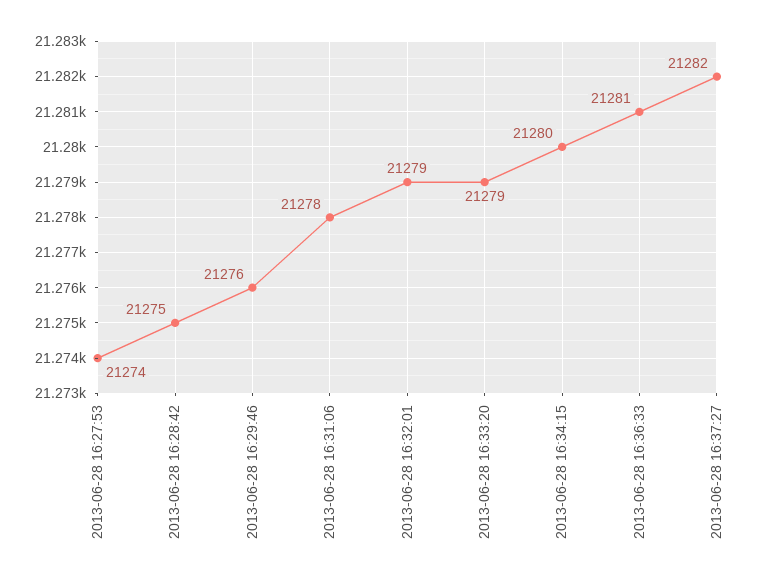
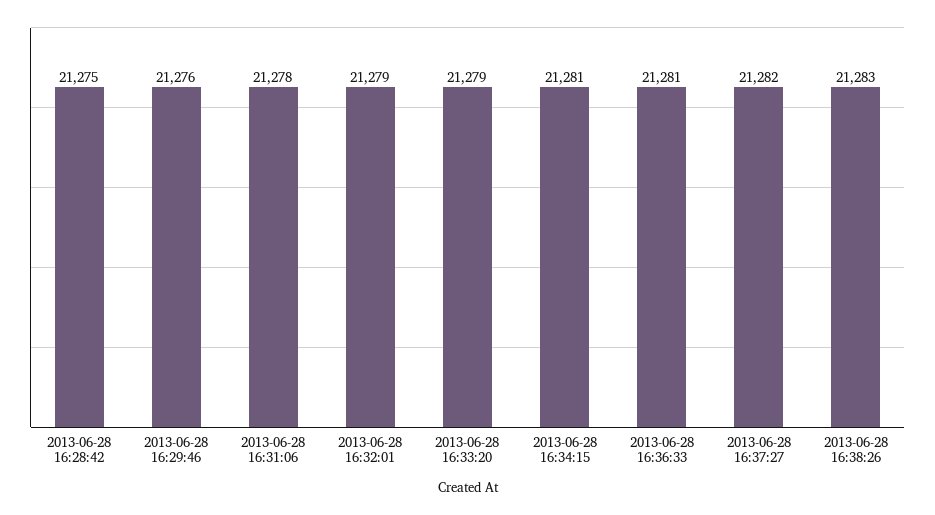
2013-06-28 16:27:53: 21274 -> none
2013-06-28 16:34:15: 21280 -> 21281
2013-06-28 16:38:26: none -> 21283

